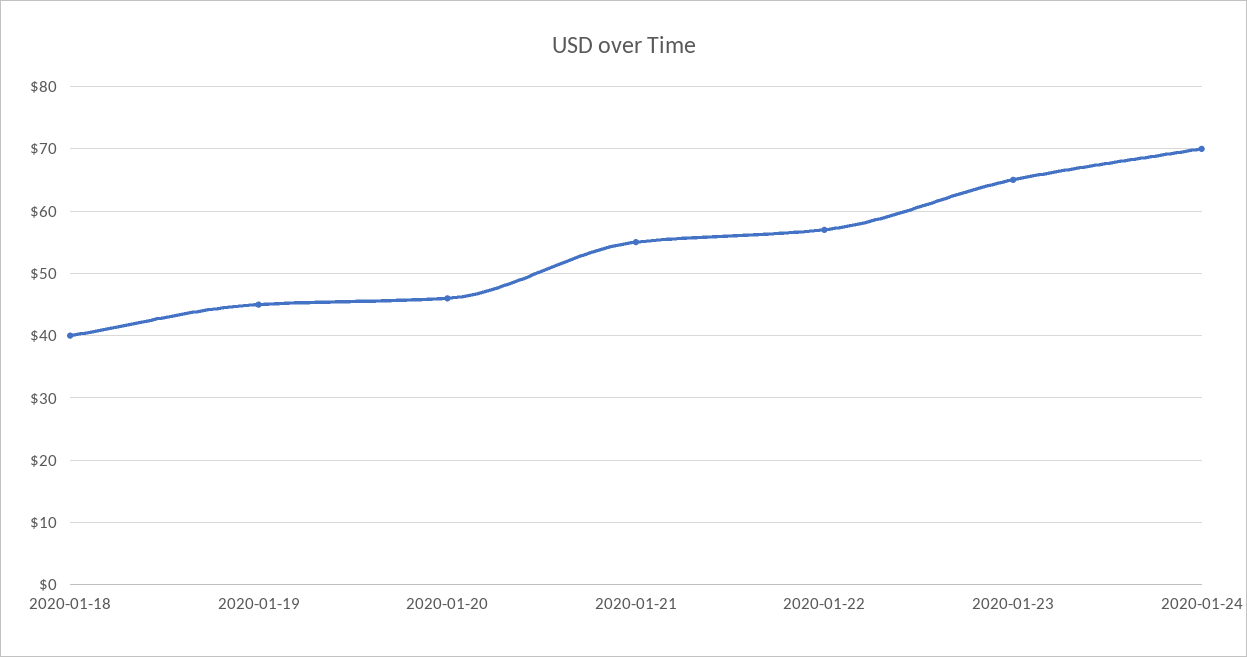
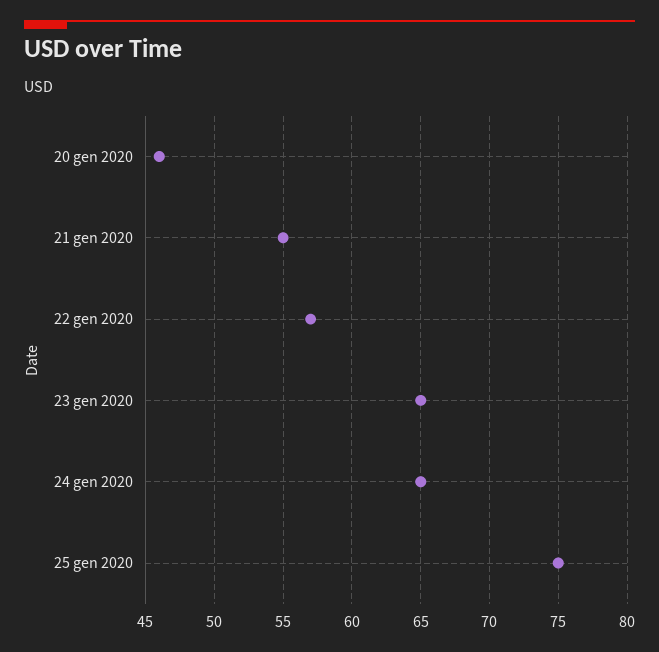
2020-01-18: 40 -> none
2020-01-19: 45 -> none
2020-01-24: 70 -> 65
25 gen 2020: none -> 75

